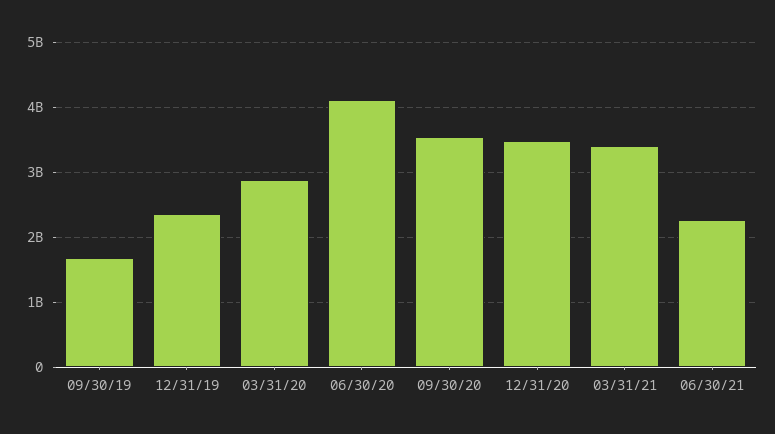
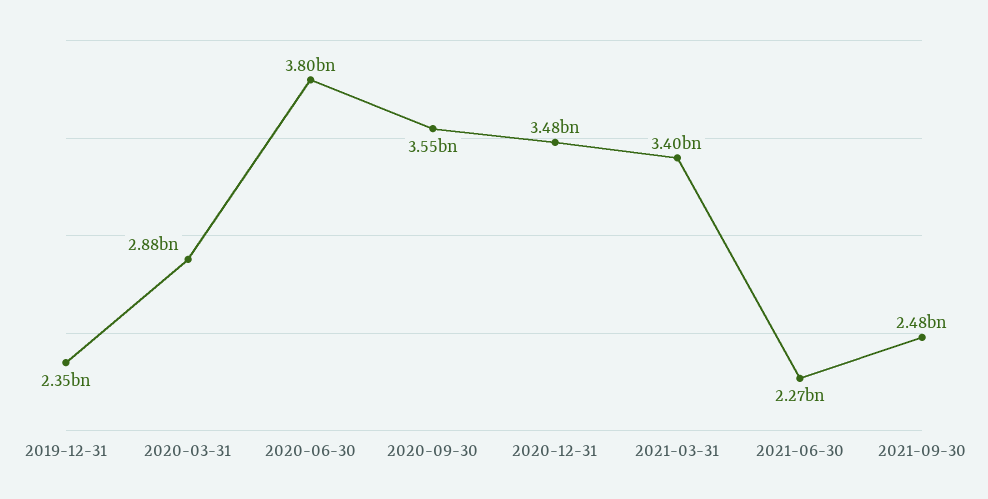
09/30/19: 1700000000 -> none
06/30/20: 4100000000 -> 3800000000
2021-09-30: none -> 2480000000

